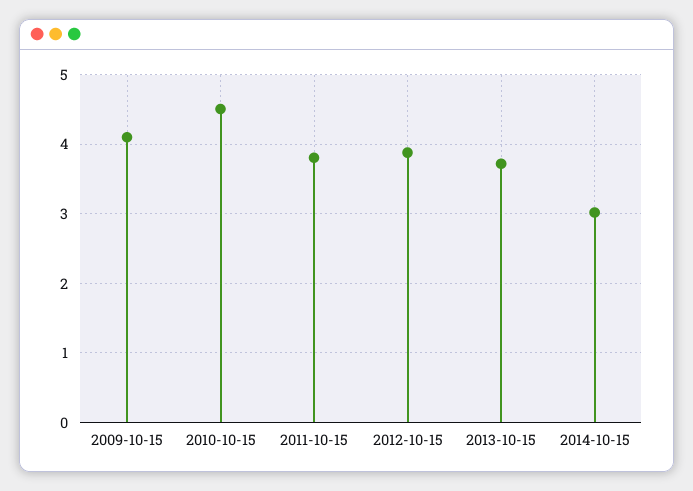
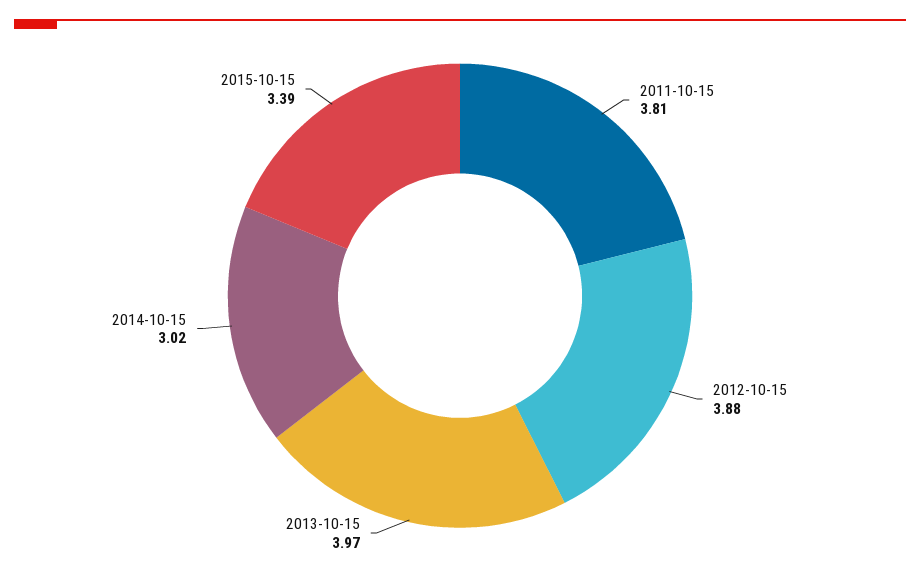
2009-10-15: 4.1 -> none
2010-10-15: 4.5 -> none
2013-10-15: 3.7 -> 3.97
2015-10-15: none -> 3.39

